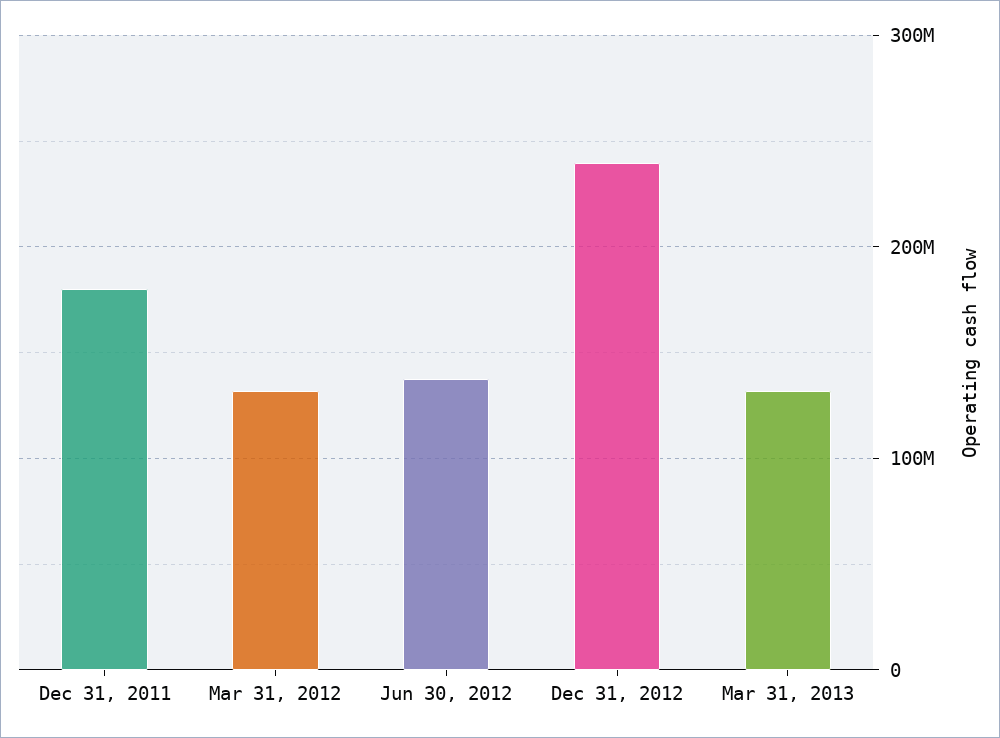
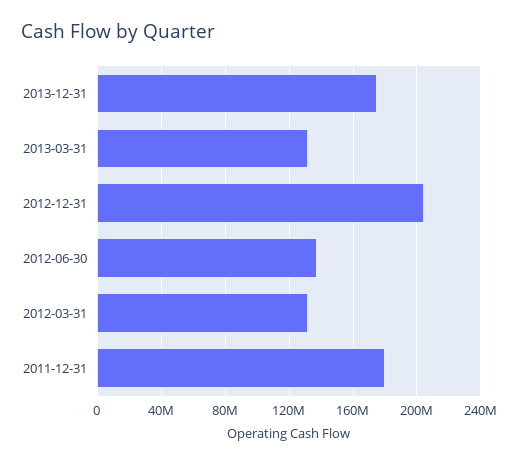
Dec 31, 2012: 240000000 -> 205000000
2013-12-31: none -> 175000000

